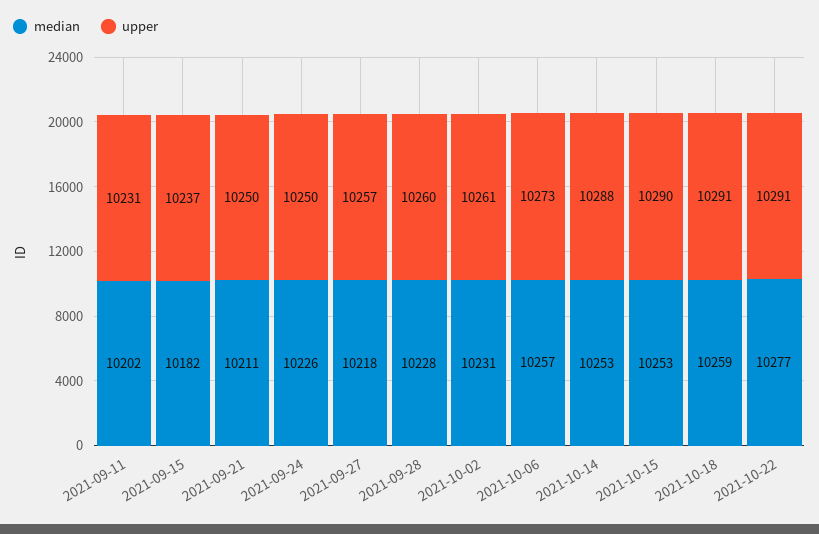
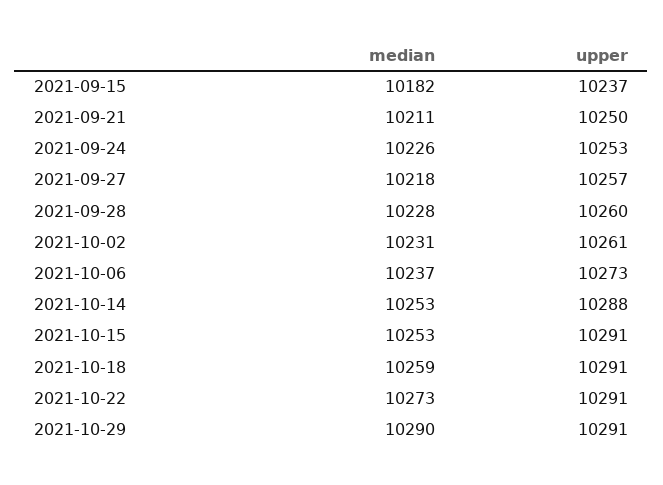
median, 2021-09-11: 10202 -> none
upper, 2021-09-11: 10231 -> none
upper, 2021-09-24: 10250 -> 10253
median, 2021-10-06: 10257 -> 10237
upper, 2021-10-15: 10290 -> 10291
median, 2021-10-22: 10277 -> 10273
median, 2021-10-29: none -> 10290
upper, 2021-10-29: none -> 10291

